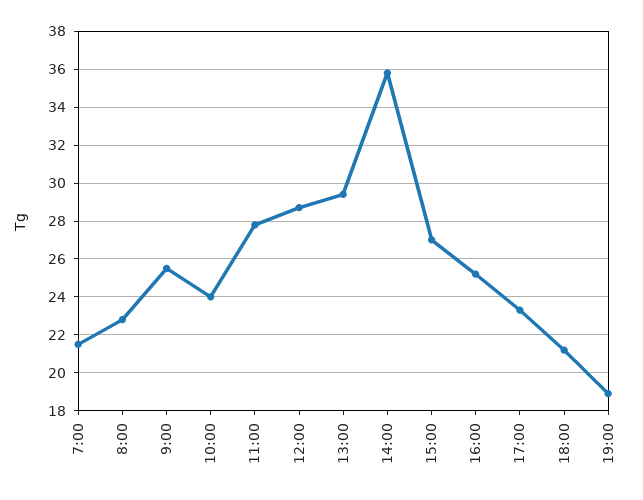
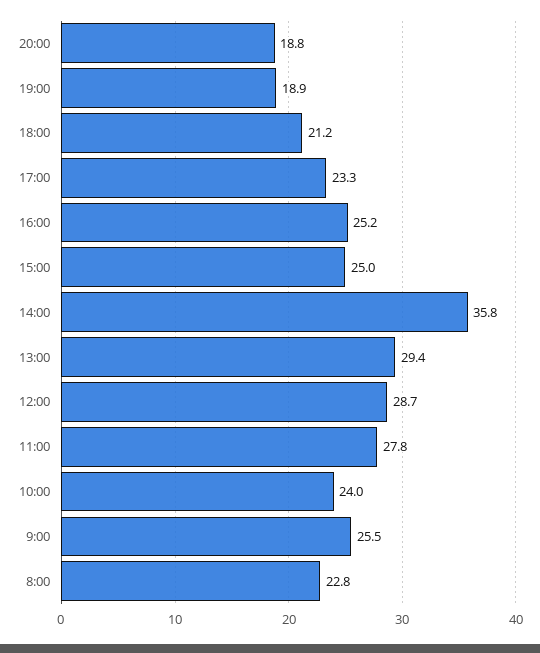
7:00: 21.5 -> none
15:00: 27 -> 25
20:00: none -> 18.8

